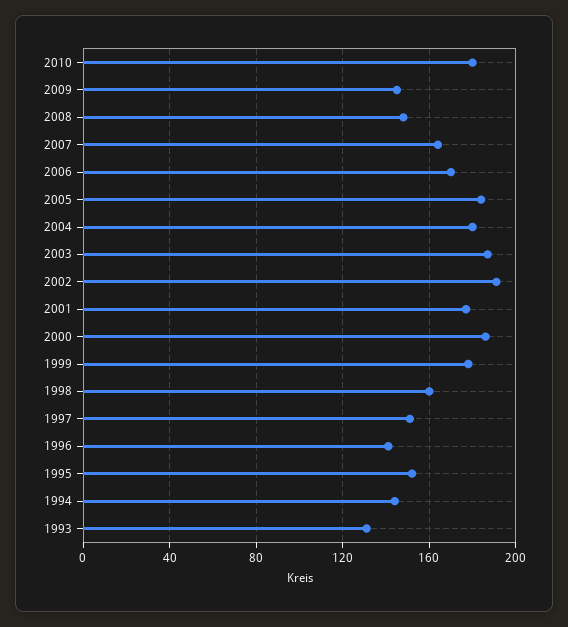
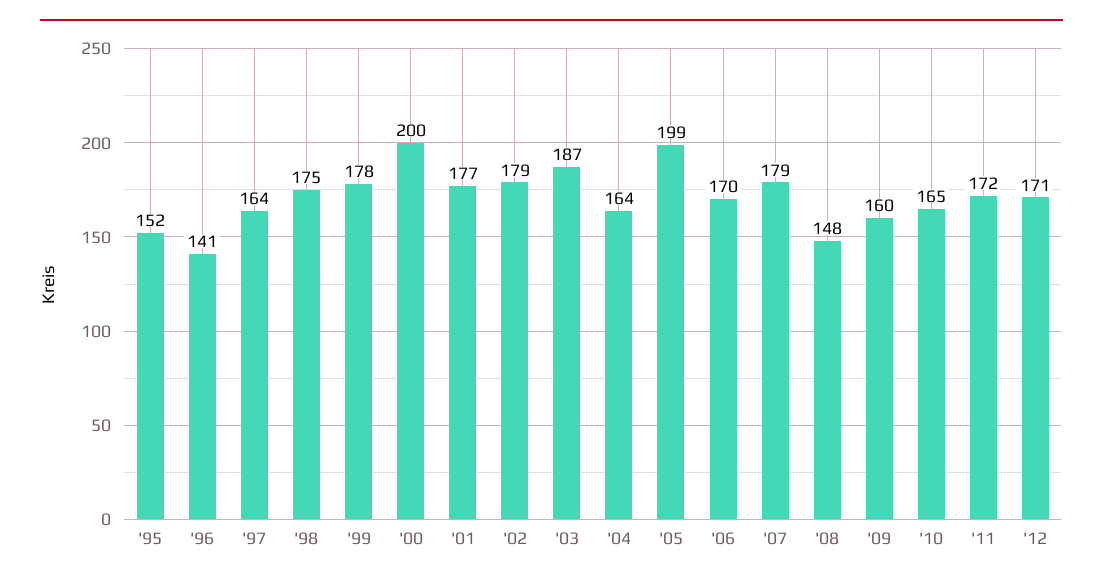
2010: 180 -> 165
2009: 145 -> 160
2007: 165 -> 179
2005: 185 -> 199
2004: 180 -> 164
2002: 190 -> 179
2000: 185 -> 200
1998: 160 -> 175
1997: 150 -> 164
1994: 145 -> none
1993: 130 -> none
'11: none -> 172
'12: none -> 171

